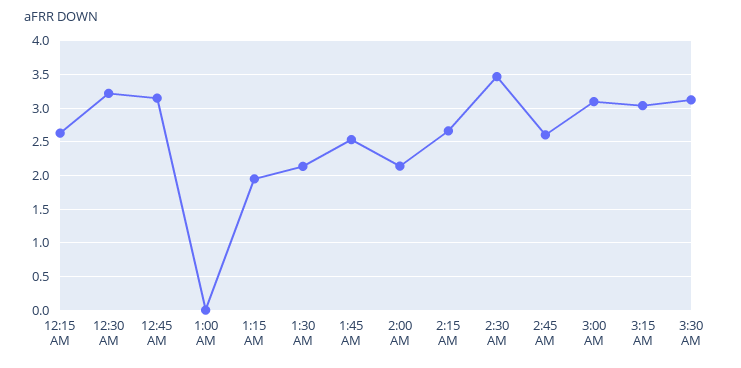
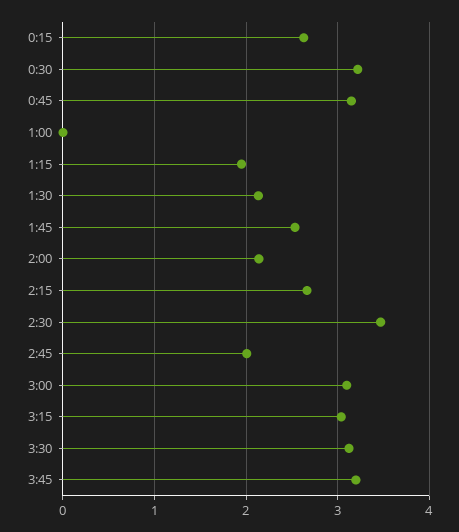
2:45 AM: 2.6 -> 2
3:45: none -> 3.2

